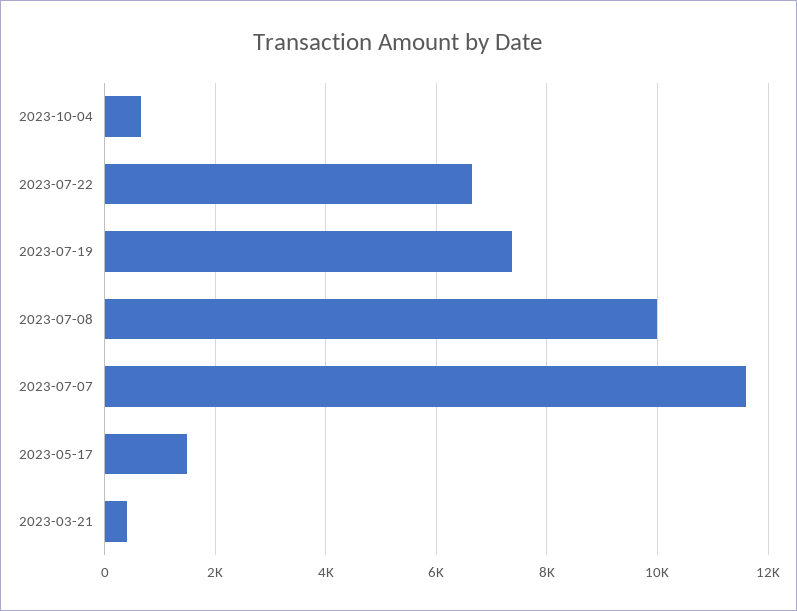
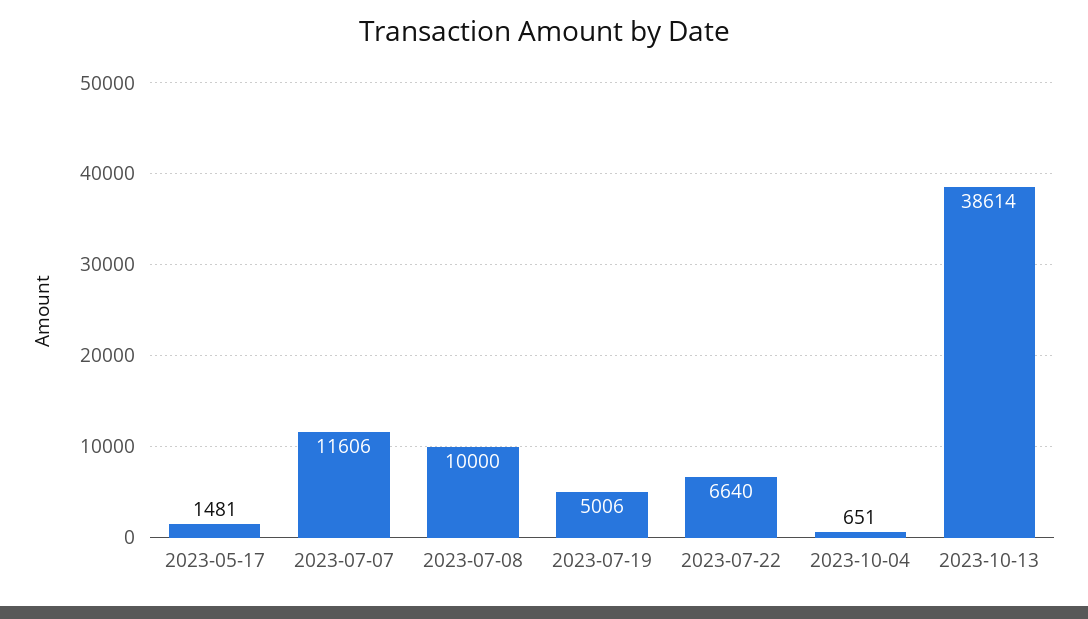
2023-07-19: 7400 -> 5006
2023-03-21: 400 -> none
2023-10-13: none -> 38614

